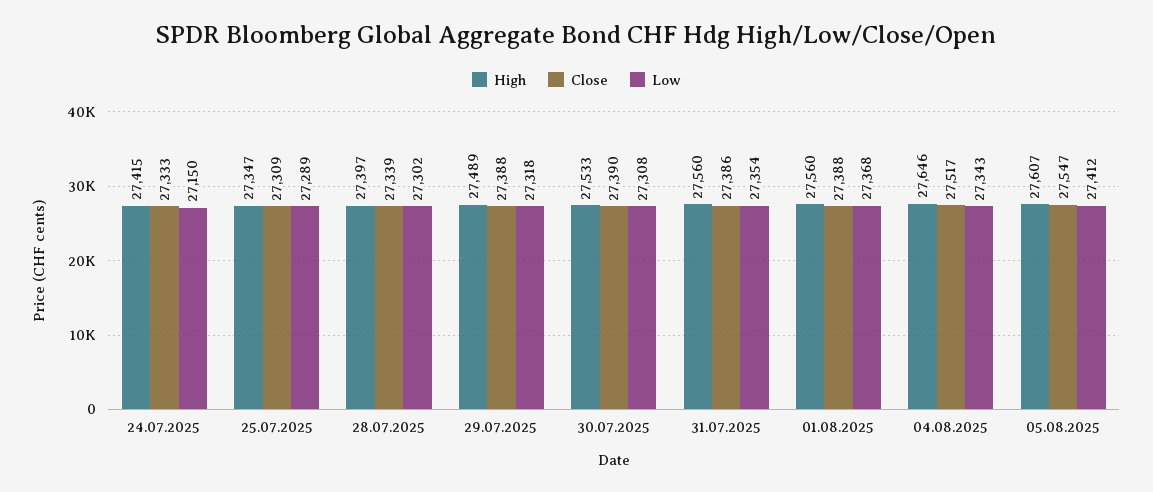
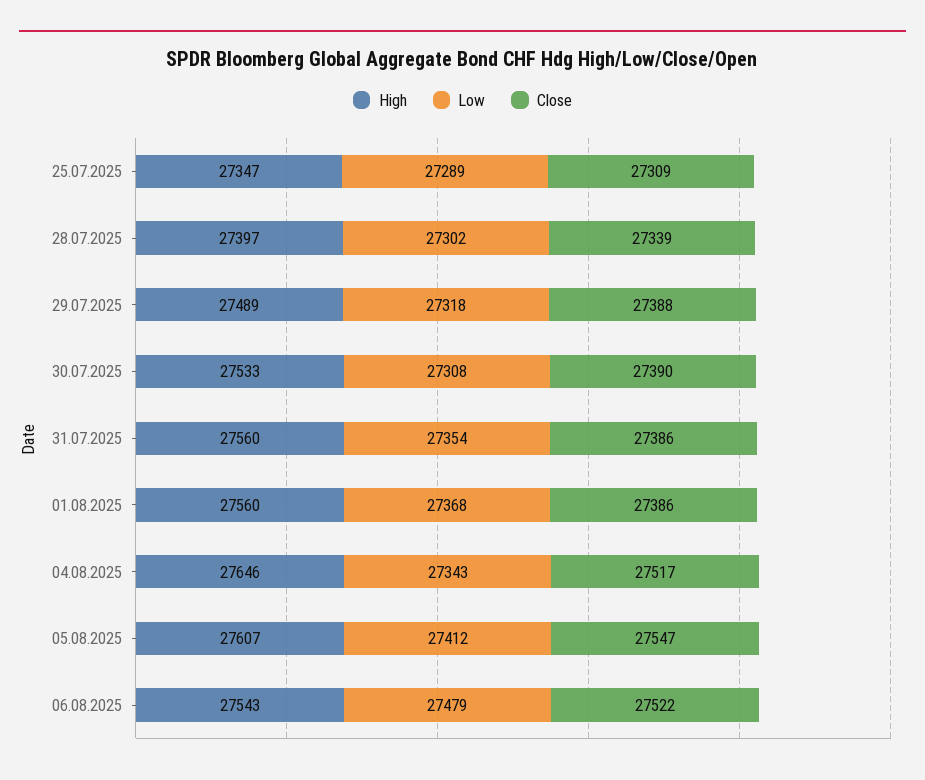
High, 24.07.2025: 27415 -> none
Close, 24.07.2025: 27333 -> none
Low, 24.07.2025: 27150 -> none
Close, 01.08.2025: 27388 -> 27386
High, 06.08.2025: none -> 27543
Low, 06.08.2025: none -> 27479
Close, 06.08.2025: none -> 27522

